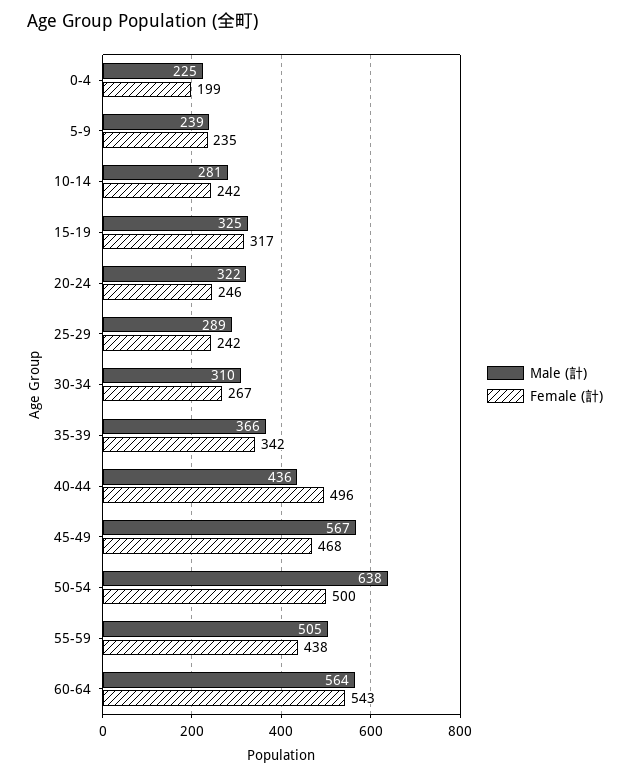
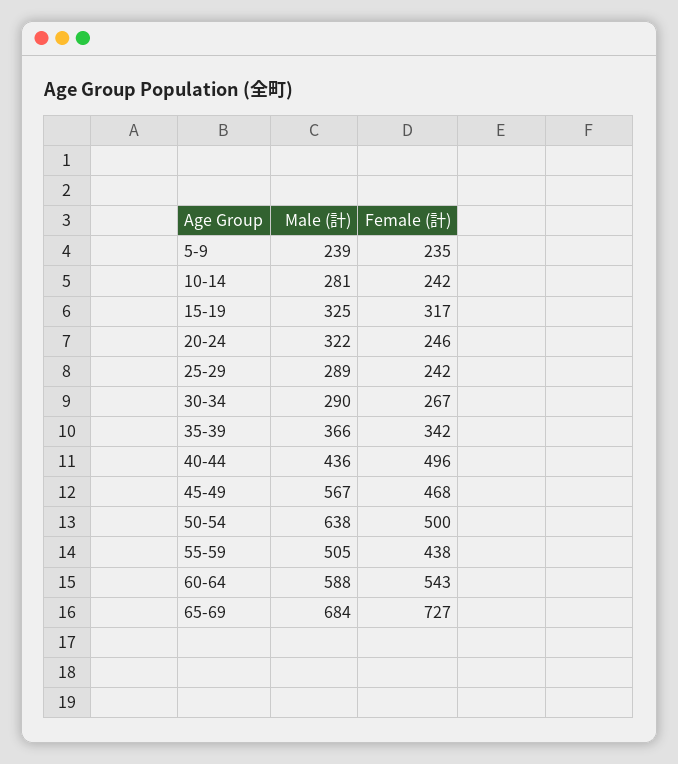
Male (計), 0-4: 225 -> none
Female (計), 0-4: 199 -> none
Male (計), 30-34: 310 -> 290
Male (計), 60-64: 564 -> 588
Male (計), 65-69: none -> 684
Female (計), 65-69: none -> 727

